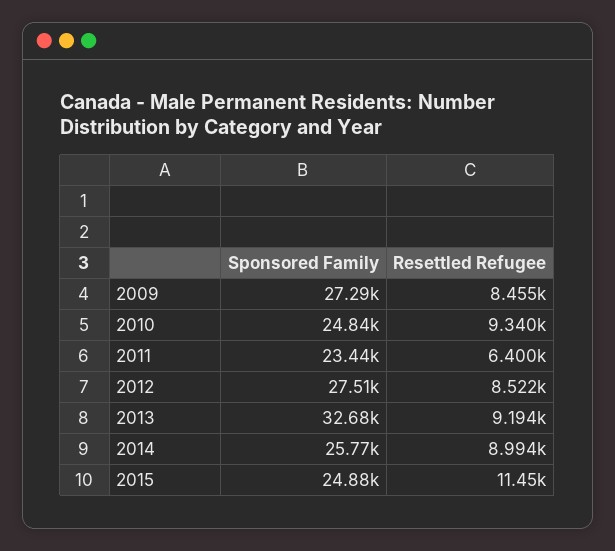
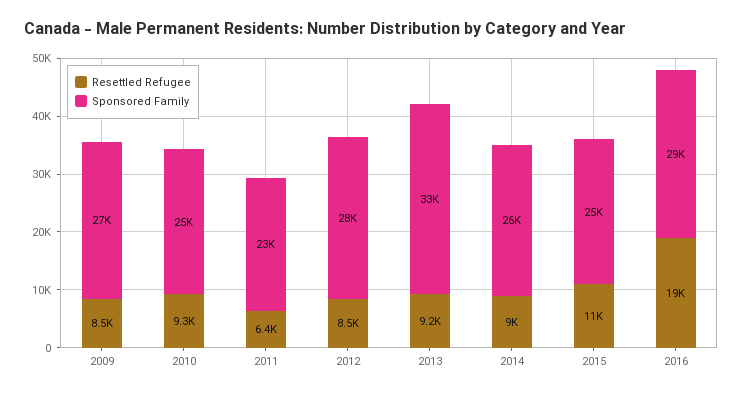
Resettled Refugee, 2016: none -> 19000
Sponsored Family, 2016: none -> 29000

